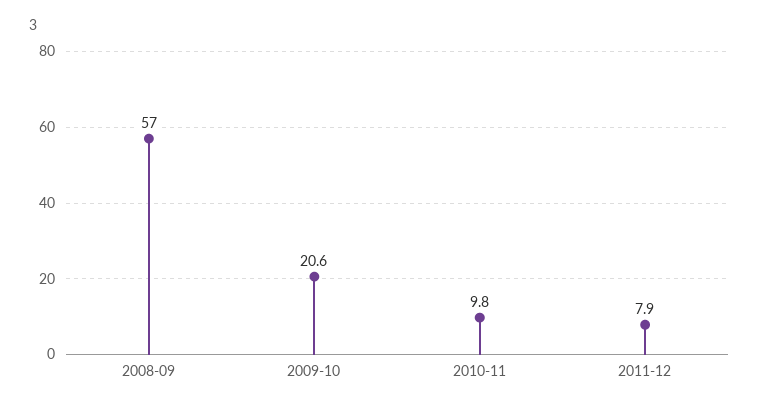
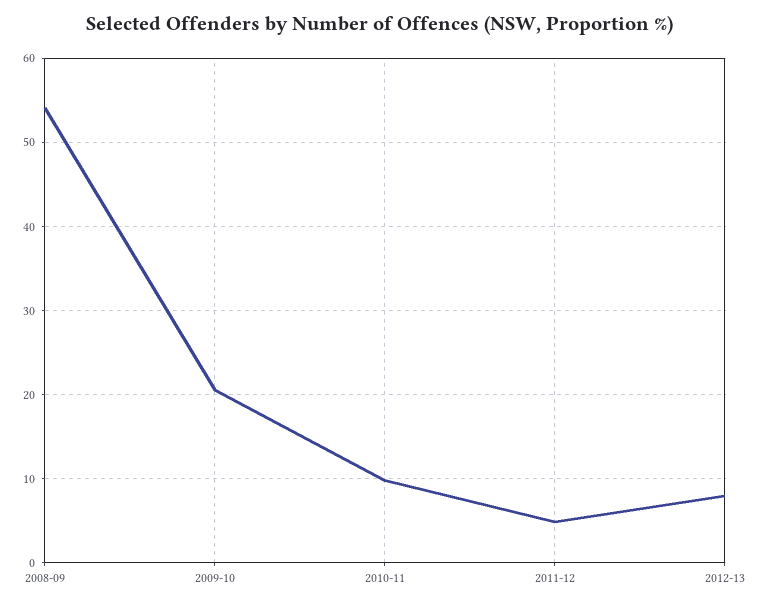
2008-09: 57 -> 54
2011-12: 7.9 -> 5
2012-13: none -> 8

